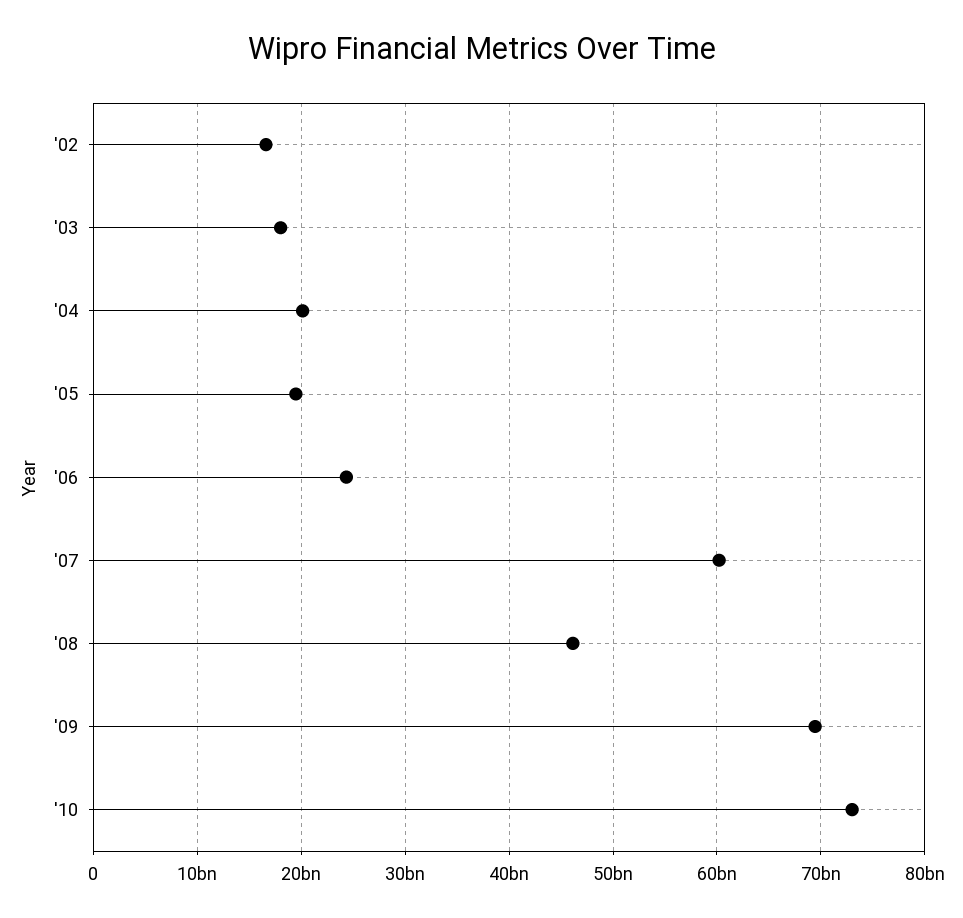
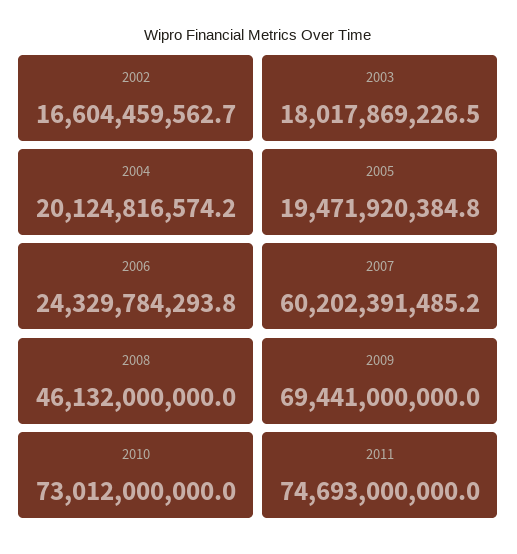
2011: none -> 74693000000

